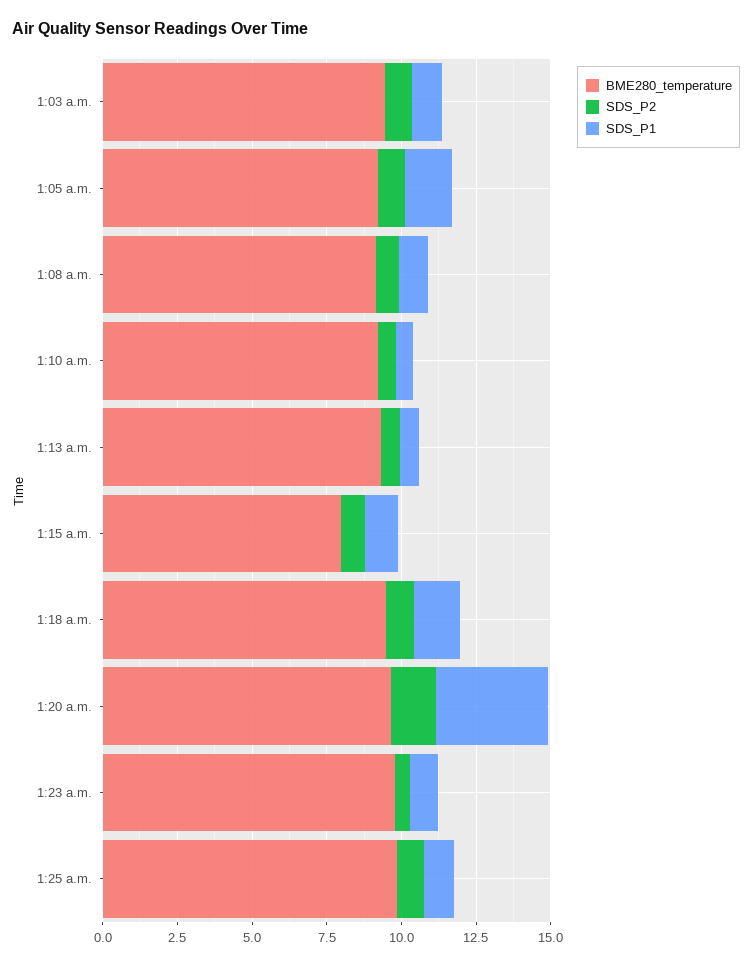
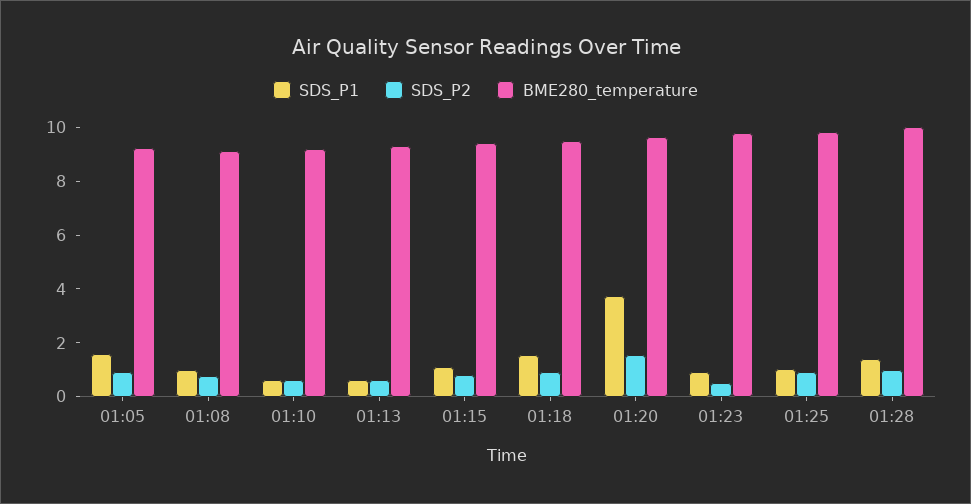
BME280_temperature, 1:03 a.m.: 9.5 -> none
SDS_P2, 1:03 a.m.: 1 -> none
SDS_P1, 1:03 a.m.: 1 -> none
BME280_temperature, 1:15 a.m.: 8 -> 9.5
SDS_P1, 01:28: none -> 1.5
SDS_P2, 01:28: none -> 1
BME280_temperature, 01:28: none -> 10

